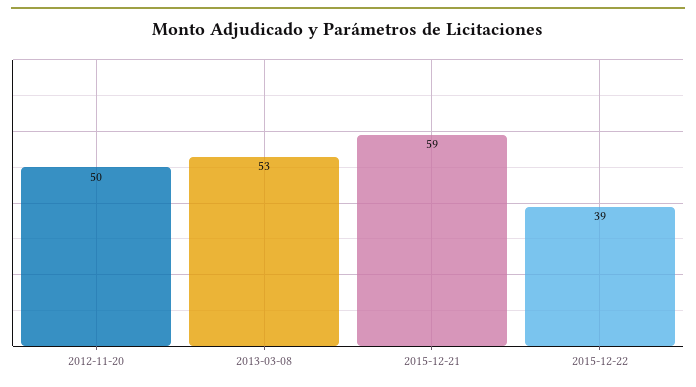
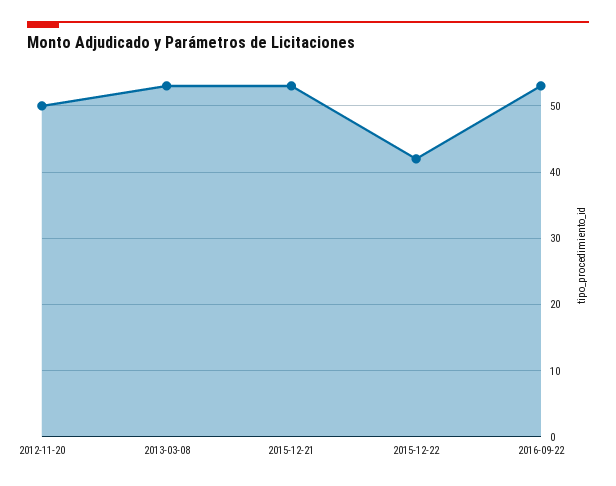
2015-12-21: 59 -> 53
2015-12-22: 39 -> 42
2016-09-22: none -> 53

